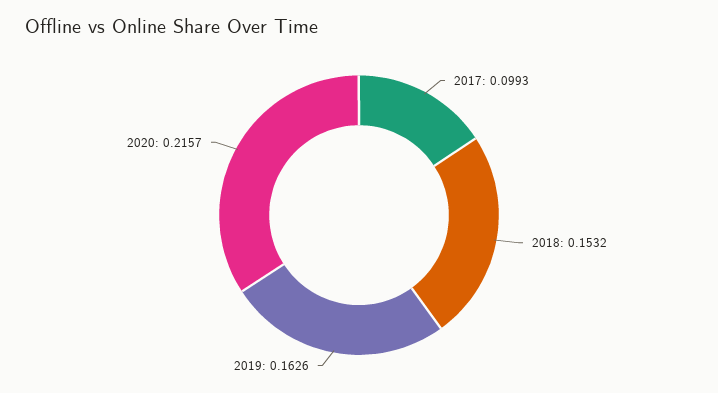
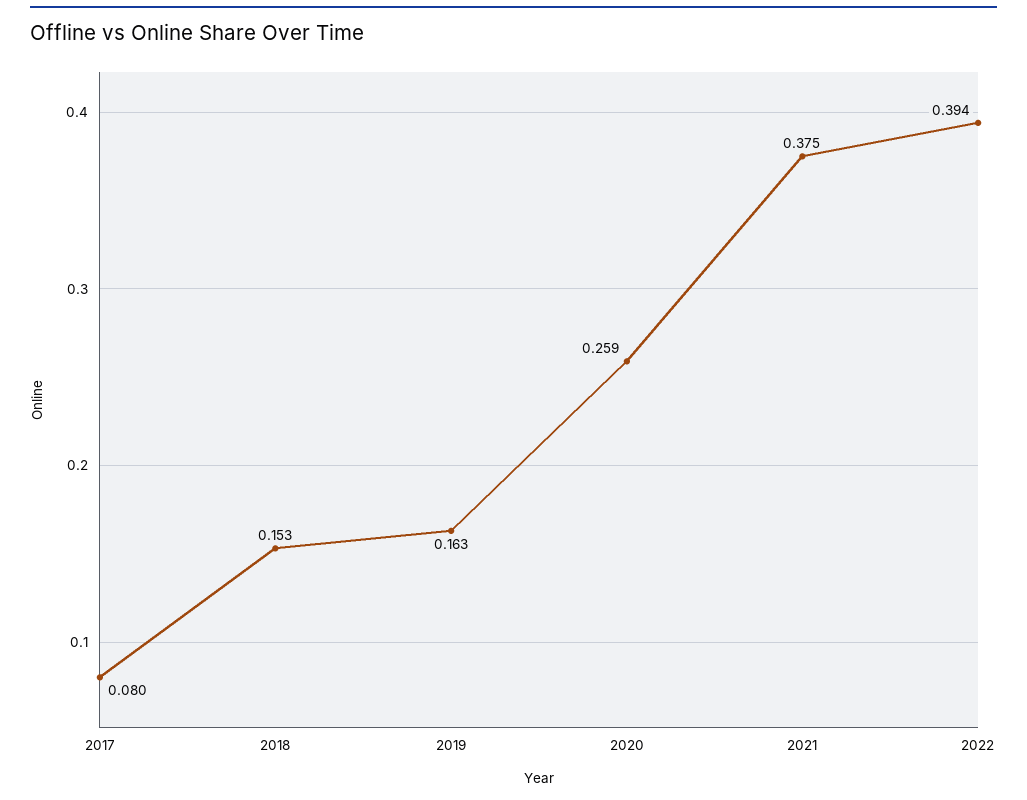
2017: 0.0993 -> 0.08
2020: 0.2157 -> 0.259
2021: none -> 0.375
2022: none -> 0.394

